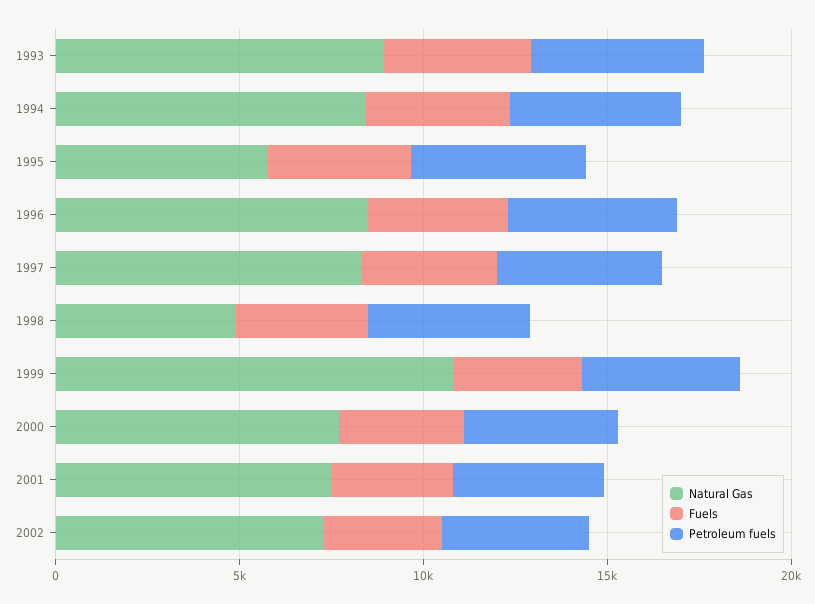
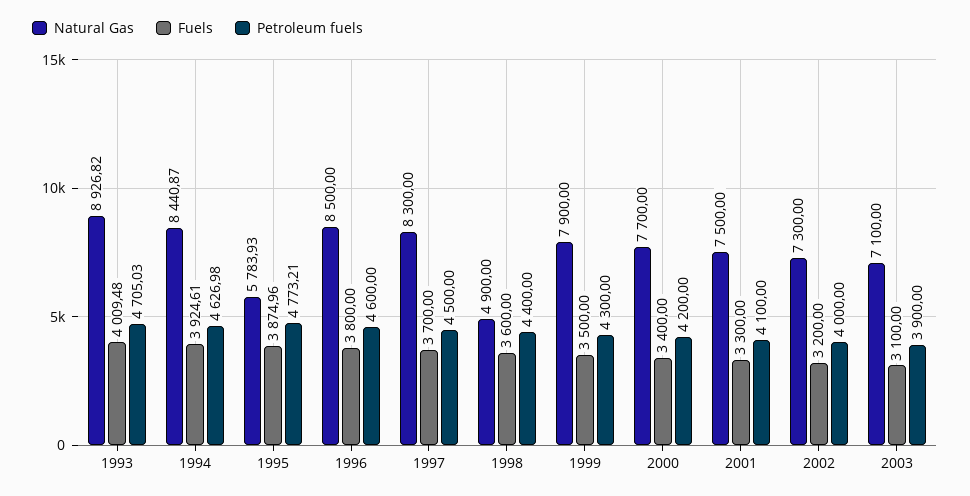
Natural Gas, 1999: 11000 -> 7900
Natural Gas, 2003: none -> 7100
Fuels, 2003: none -> 3100
Petroleum fuels, 2003: none -> 3900

